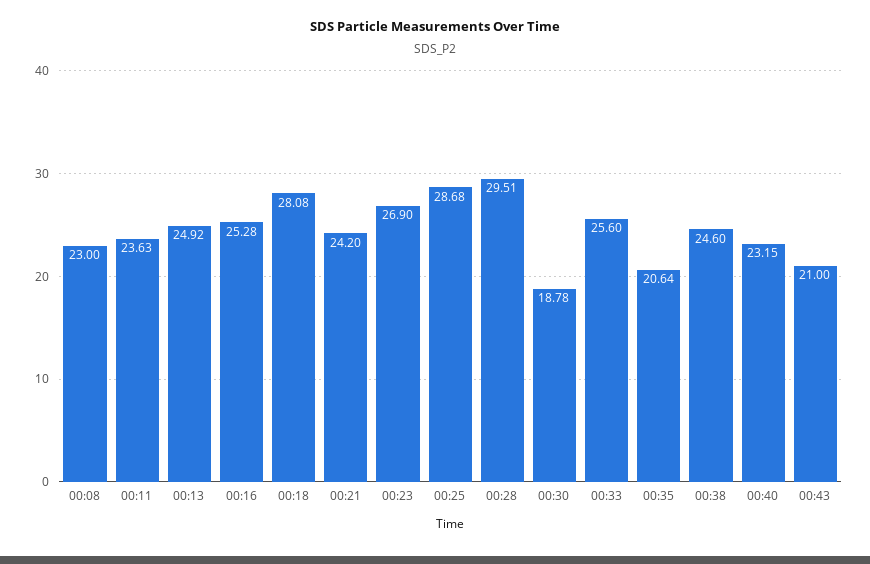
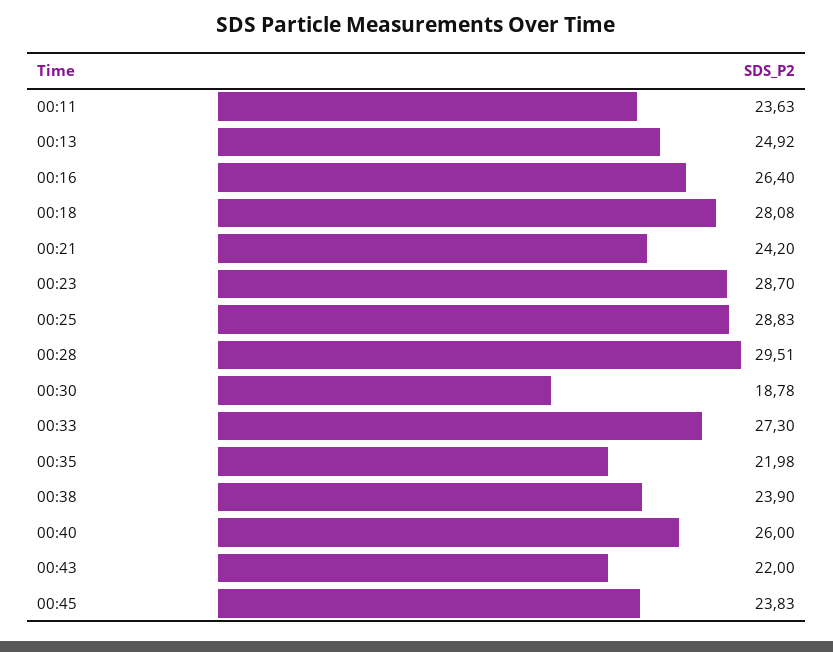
00:08: 23 -> none
00:16: 25.28 -> 26.4
00:23: 26.9 -> 28.7
00:25: 28.68 -> 28.83
00:33: 25.6 -> 27.3
00:35: 20.64 -> 21.98
00:38: 24.6 -> 23.9
00:40: 23.15 -> 26
00:43: 21 -> 22
00:45: none -> 23.83

